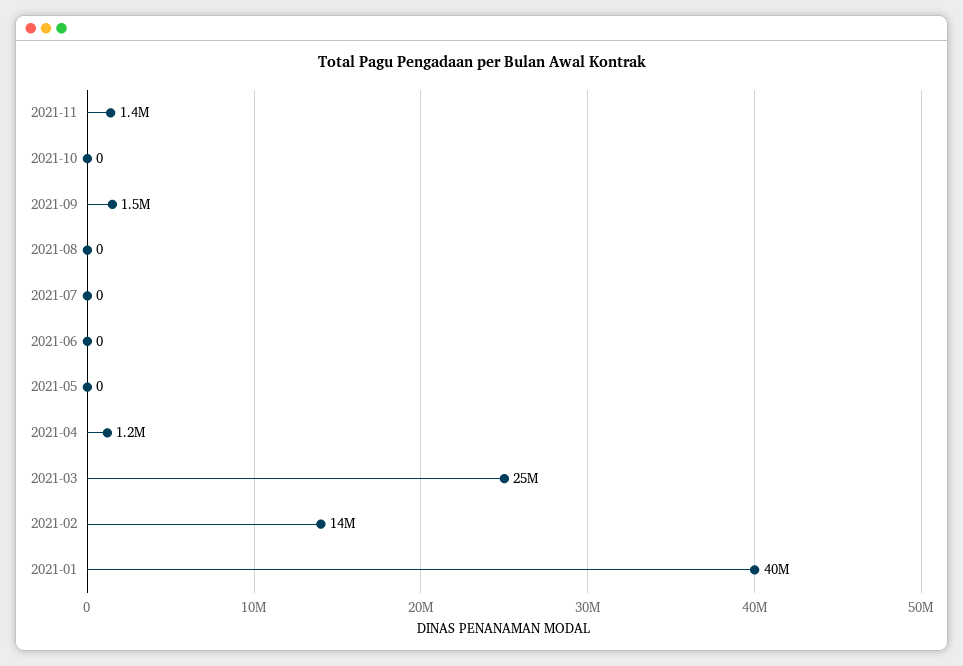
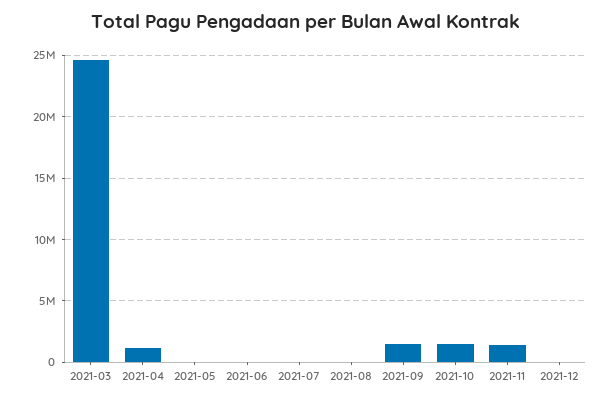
2021-10: 0 -> 1500000
2021-02: 14000000 -> none
2021-01: 40000000 -> none
2021-12: none -> 0

